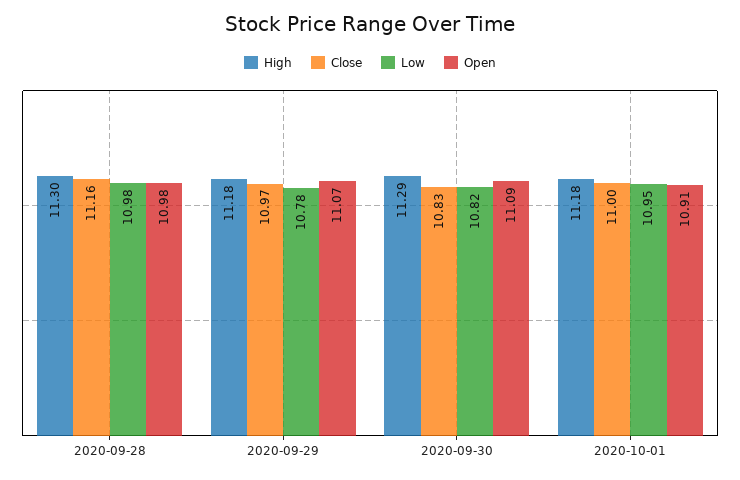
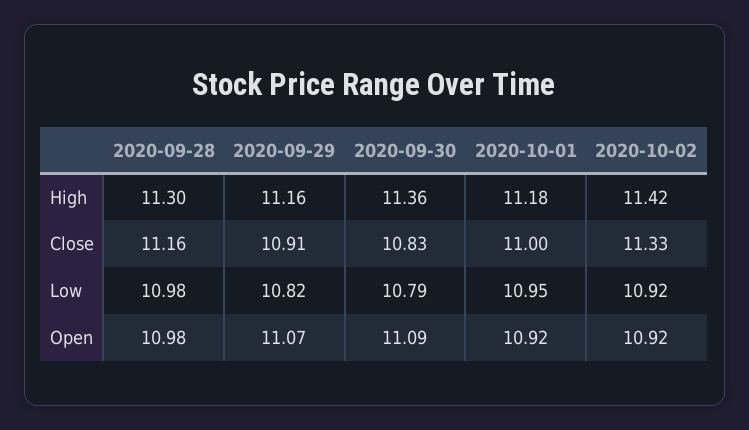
High, 2020-09-29: 11.18 -> 11.16
Close, 2020-09-29: 10.97 -> 10.91
Low, 2020-09-29: 10.78 -> 10.82
High, 2020-09-30: 11.29 -> 11.36
Low, 2020-09-30: 10.82 -> 10.79
Open, 2020-10-01: 10.91 -> 10.92
High, 2020-10-02: none -> 11.42
Close, 2020-10-02: none -> 11.33
Low, 2020-10-02: none -> 10.92
Open, 2020-10-02: none -> 10.92

